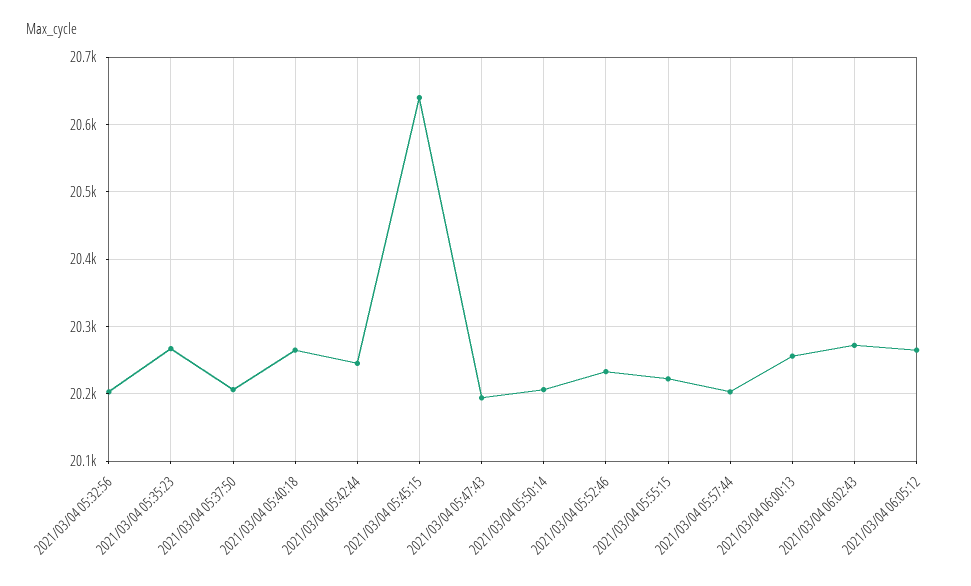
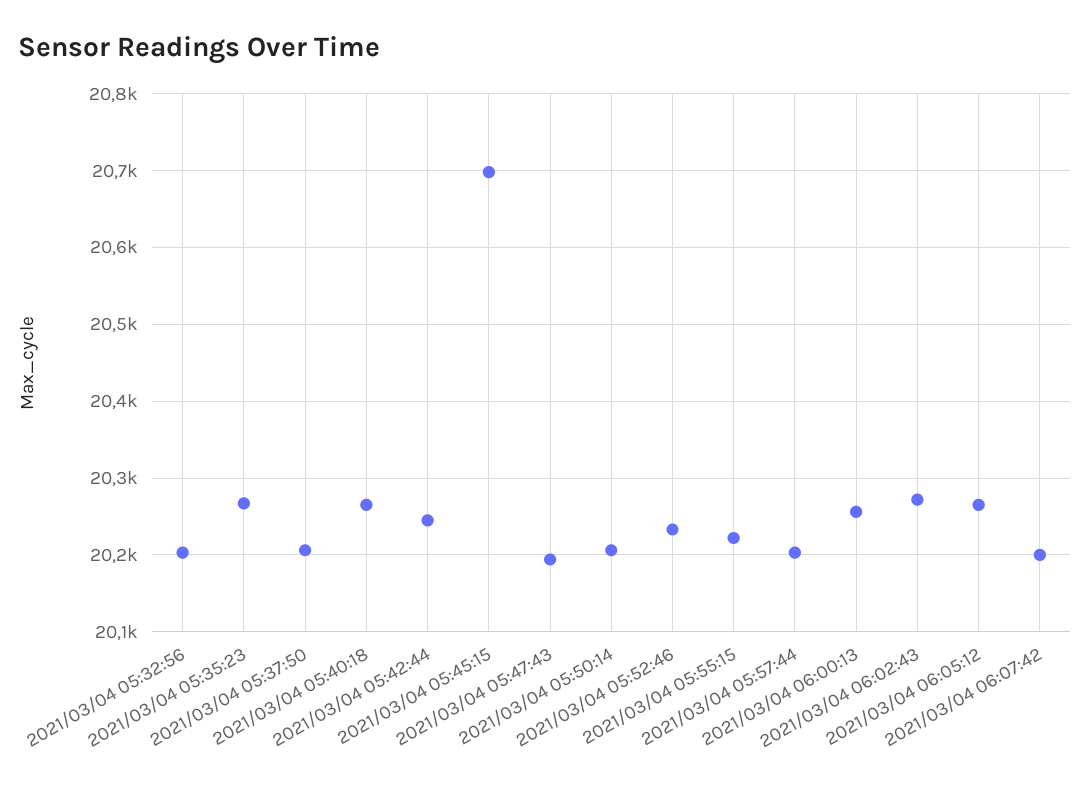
2021/03/04 05:45:15: 20640 -> 20700
2021/03/04 06:07:42: none -> 20200

